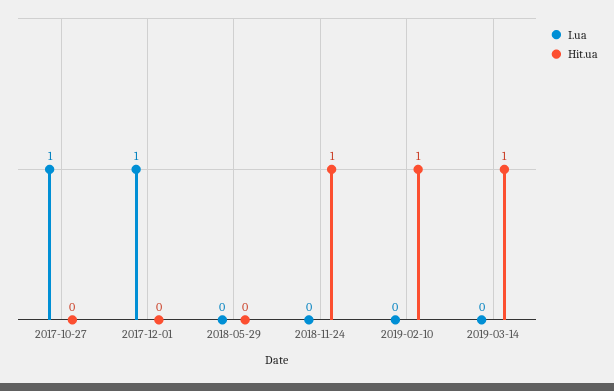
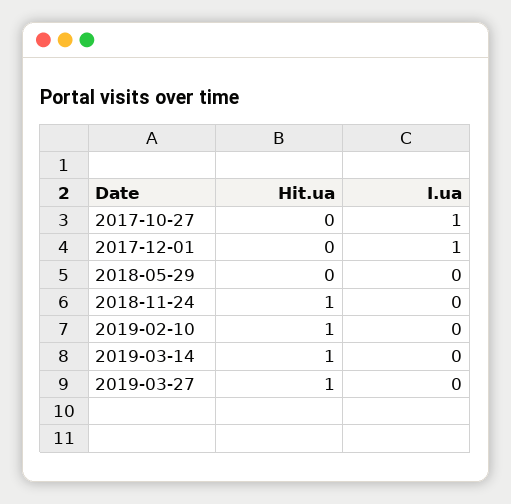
Hit.ua, 2019-03-27: none -> 1
I.ua, 2019-03-27: none -> 0

